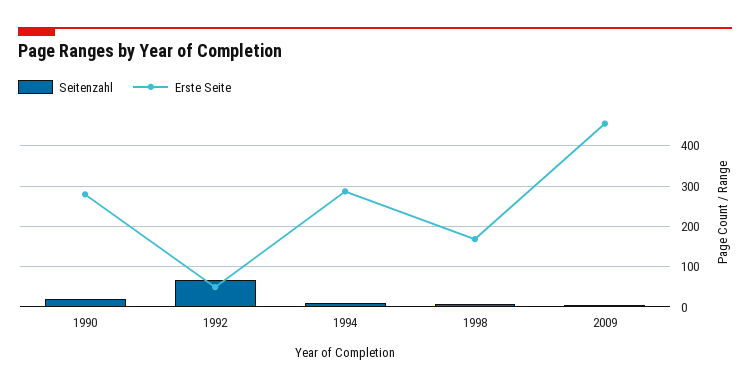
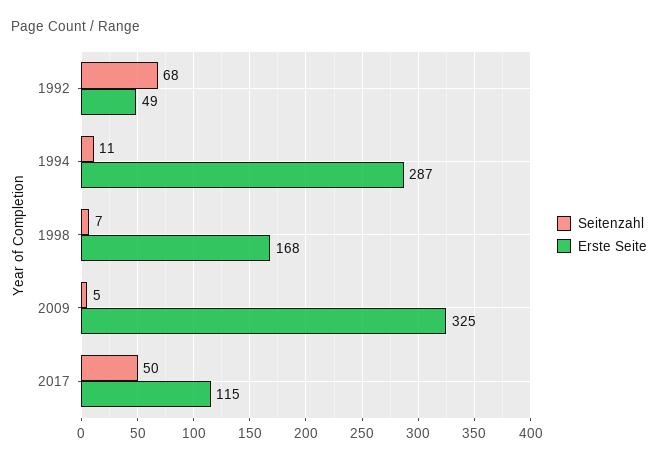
Seitenzahl, 1990: 20 -> none
Erste Seite, 1990: 280 -> none
Erste Seite, 2009: 460 -> 325
Seitenzahl, 2017: none -> 50
Erste Seite, 2017: none -> 115

